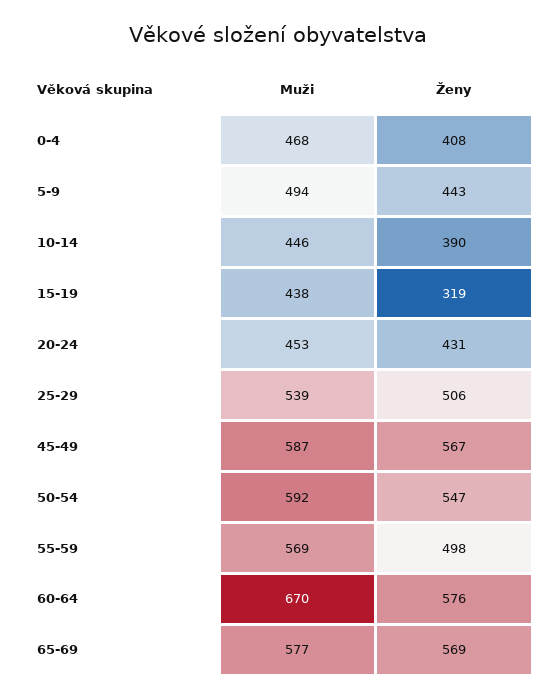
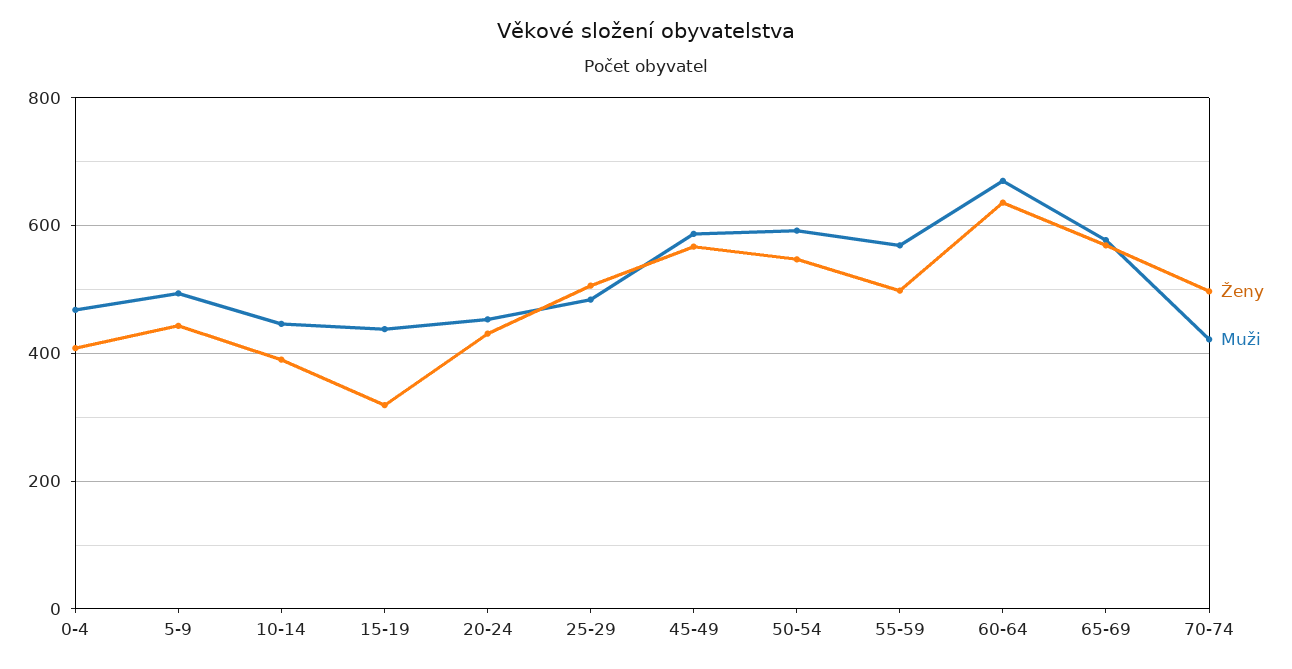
Muži, 25-29: 539 -> 480
Ženy, 60-64: 576 -> 640
Ženy, 70-74: none -> 500
Muži, 70-74: none -> 420

